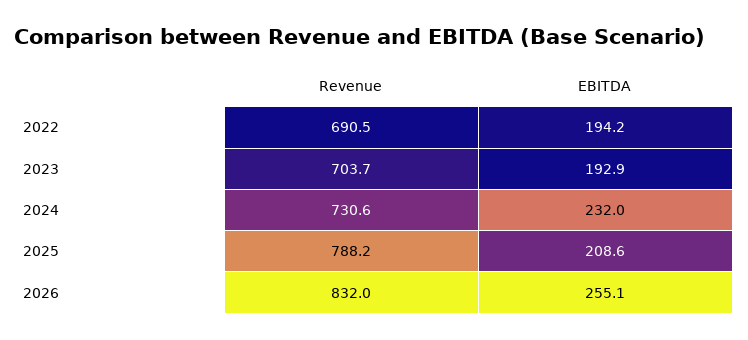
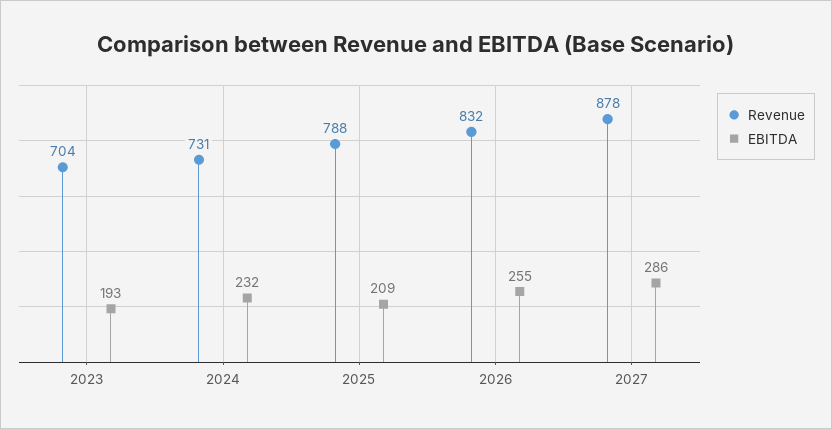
Revenue, 2022: 690.5 -> none
EBITDA, 2022: 194.2 -> none
Revenue, 2027: none -> 878
EBITDA, 2027: none -> 286

